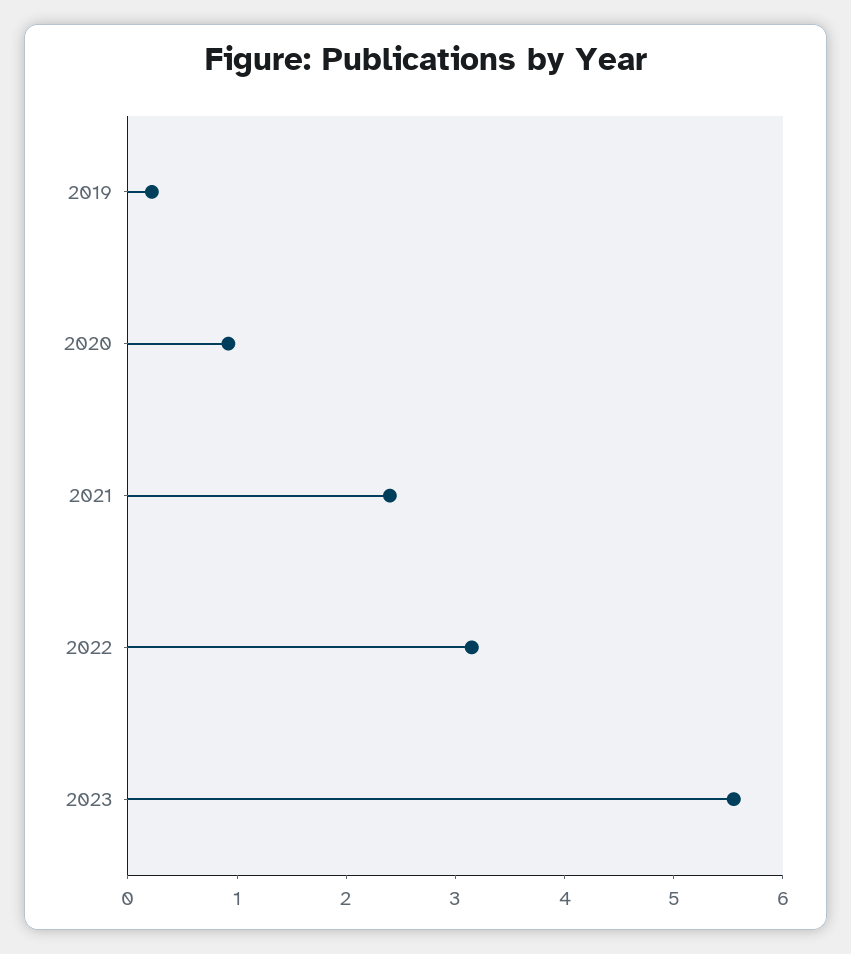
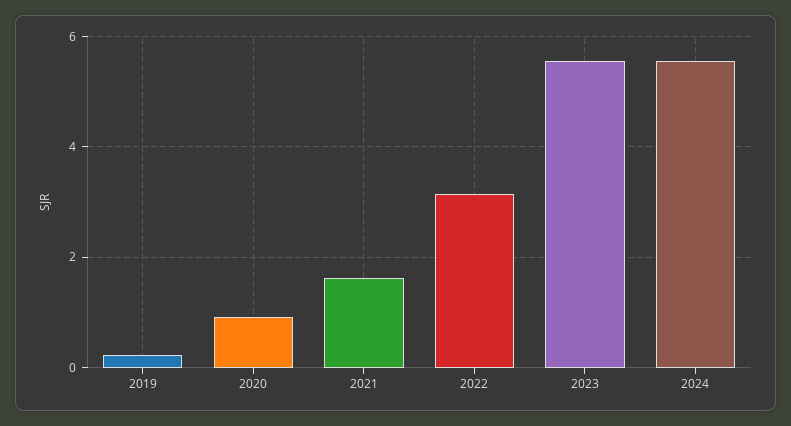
2021: 2.4 -> 1.6
2024: none -> 5.6

